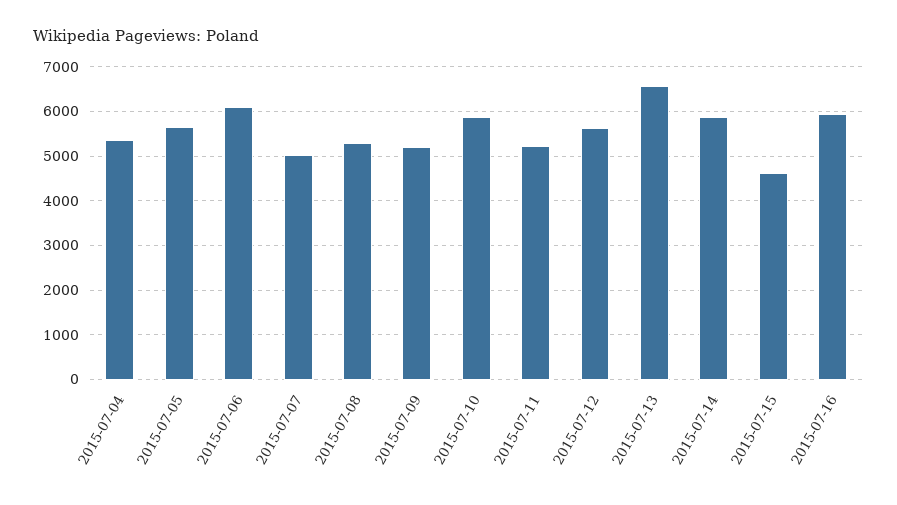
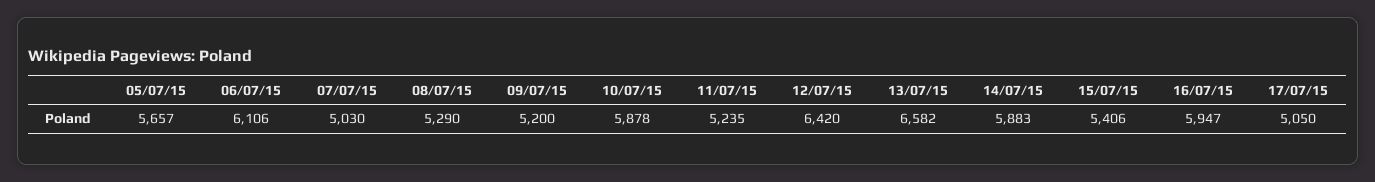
2015-07-04: 5400 -> none
2015-07-12: 5600 -> 6420
2015-07-15: 4600 -> 5406
17/07/15: none -> 5050

